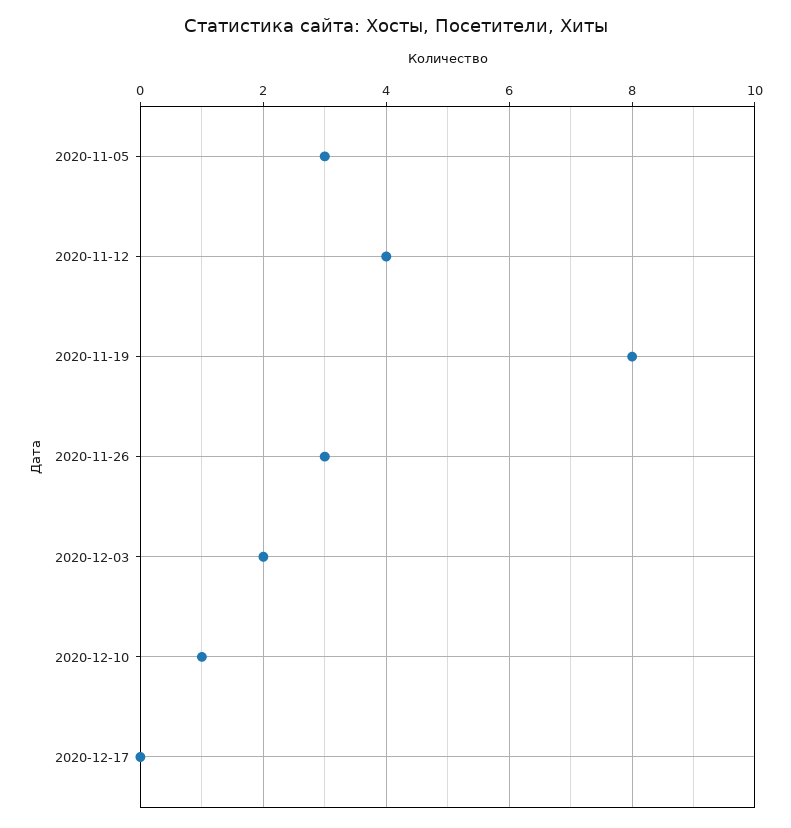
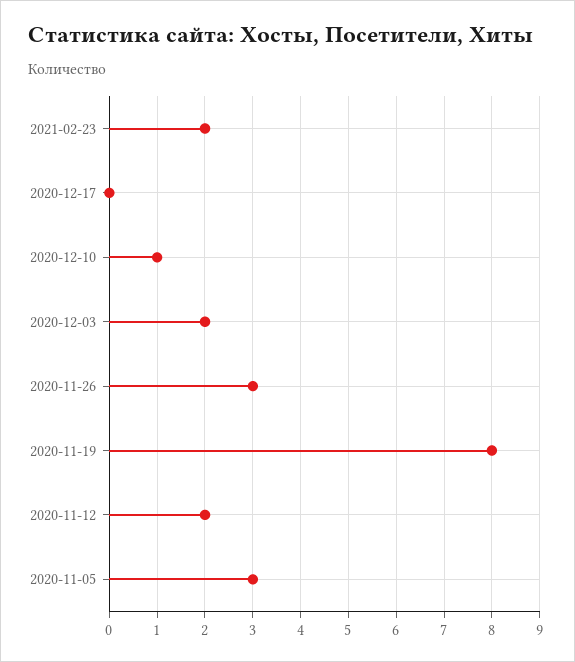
2020-11-12: 4 -> 2
2021-02-23: none -> 2

